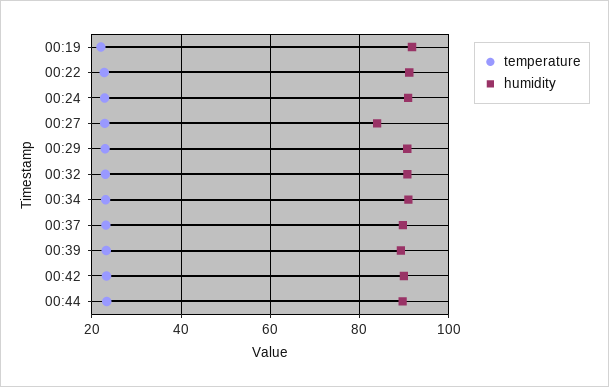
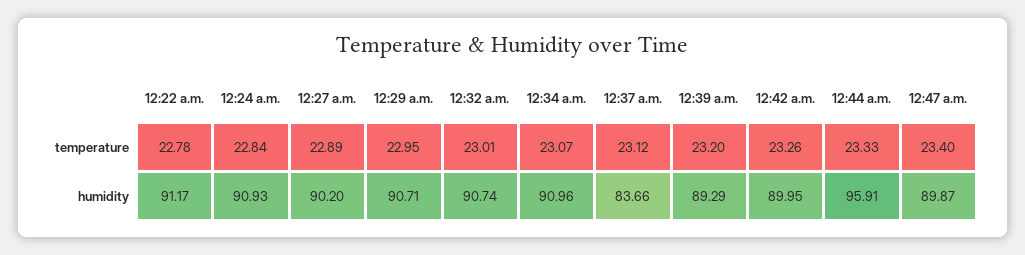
temperature, 00:19: 22 -> none
humidity, 00:19: 92 -> none
humidity, 00:27: 84 -> 90.2
humidity, 00:37: 90 -> 83.66
humidity, 00:44: 90 -> 95.91
temperature, 12:47 a.m.: none -> 23.4
humidity, 12:47 a.m.: none -> 89.87

